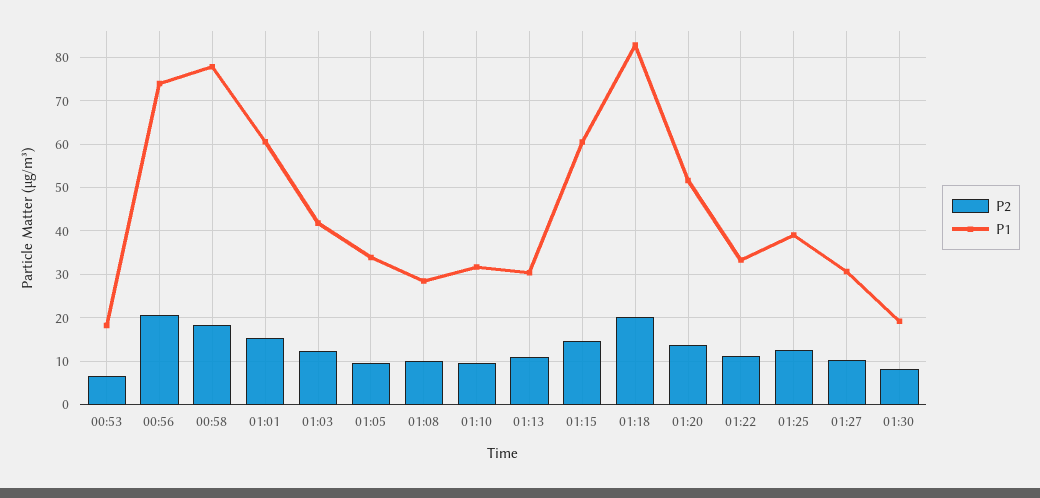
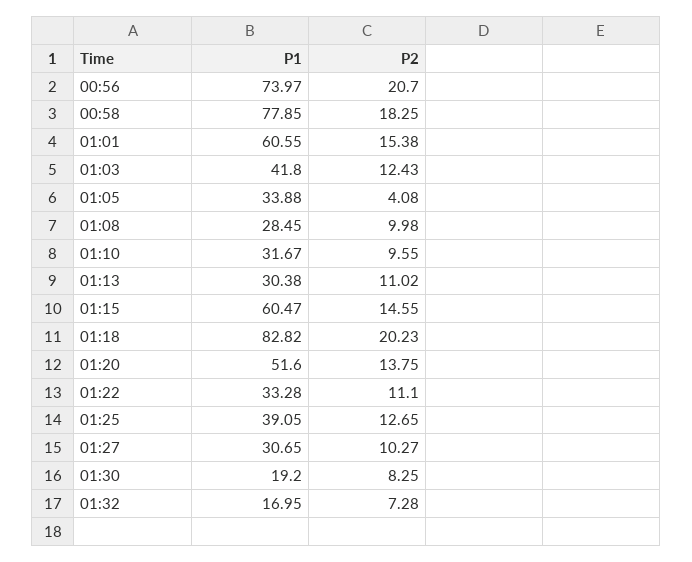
P2, 00:53: 6 -> none
P1, 00:53: 18 -> none
P2, 01:05: 10 -> 4.08
P1, 01:32: none -> 16.95
P2, 01:32: none -> 7.28

